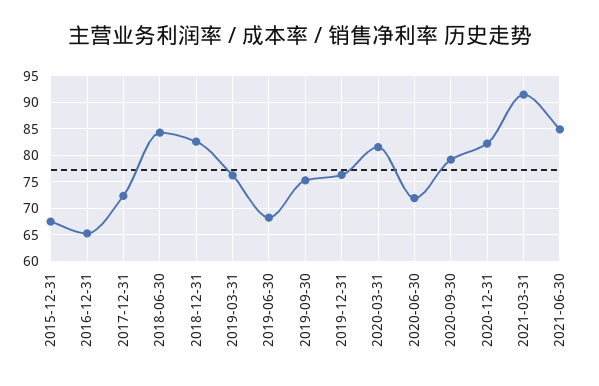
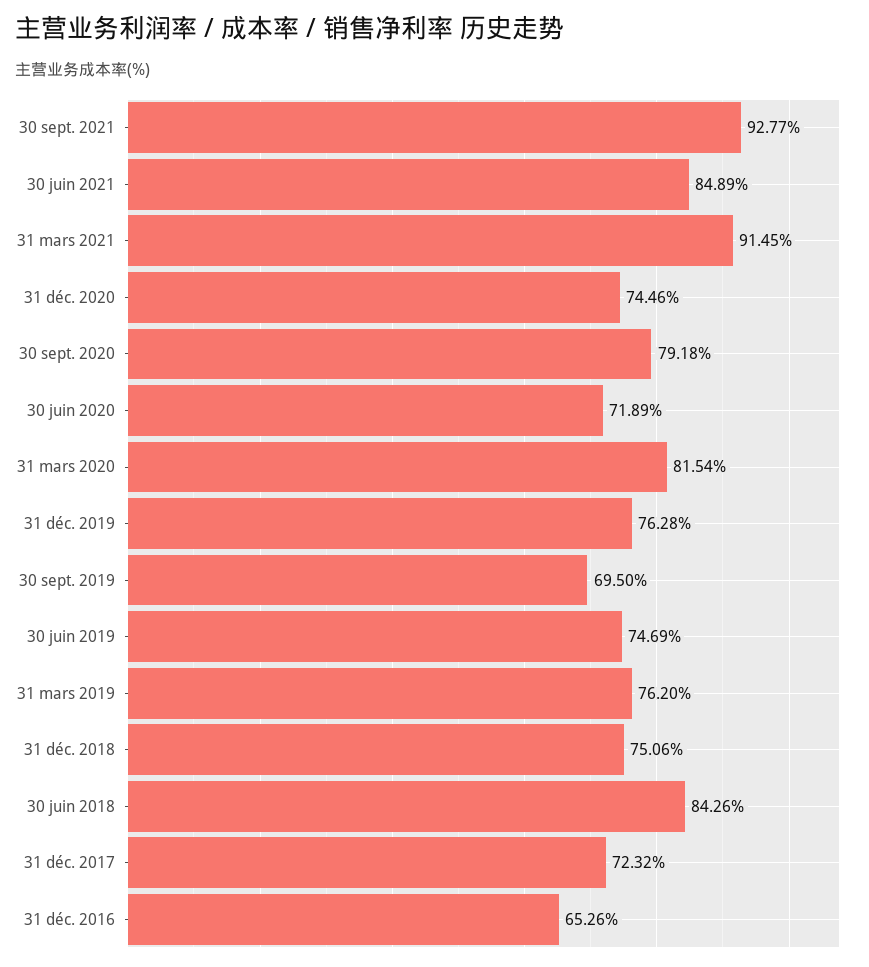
2015-12-31: 67.5 -> none
2018-12-31: 82.5 -> 75.06
2019-06-30: 67.5 -> 74.69
2019-09-30: 75 -> 69.5
2020-12-31: 82.5 -> 74.46
30 sept. 2021: none -> 92.77

